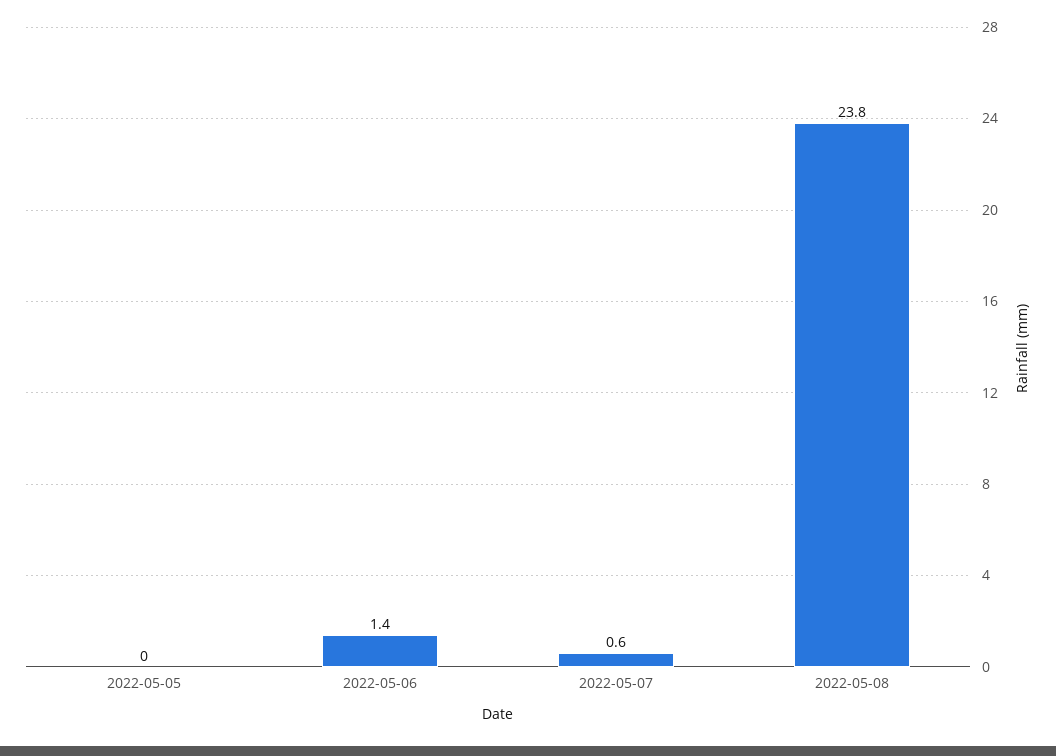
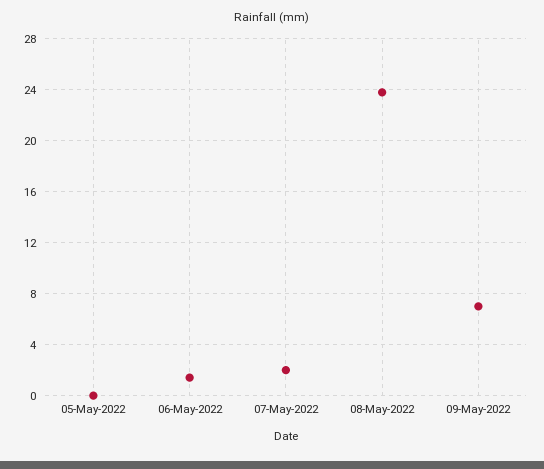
2022-05-07: 0.6 -> 2
09-May-2022: none -> 7

